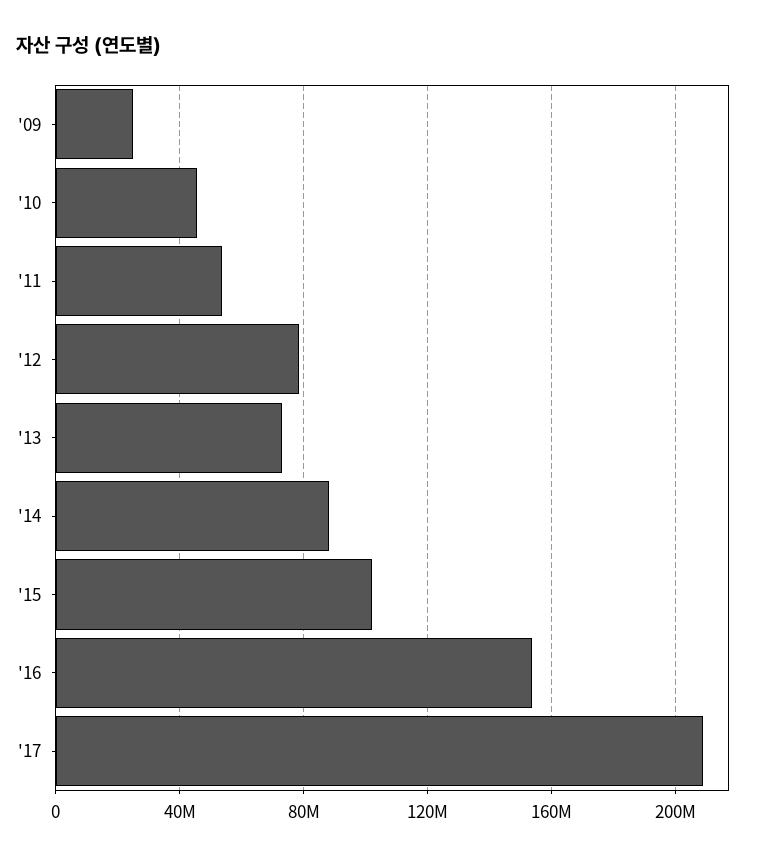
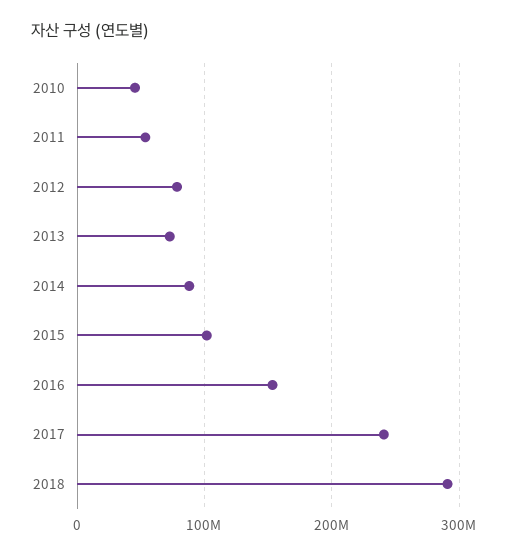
'09: 25000000 -> none
'17: 210000000 -> 240000000
2018: none -> 290000000

